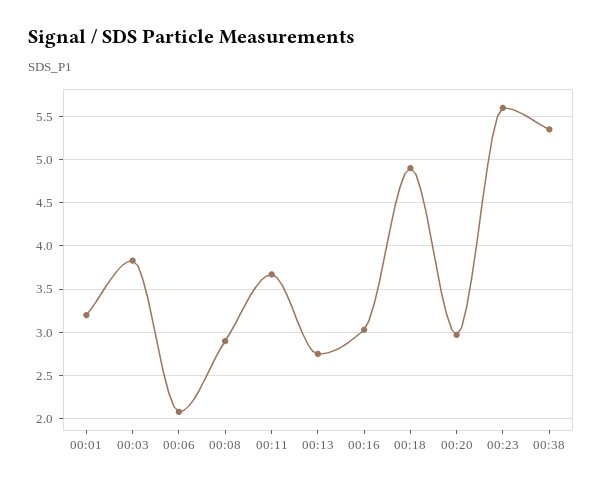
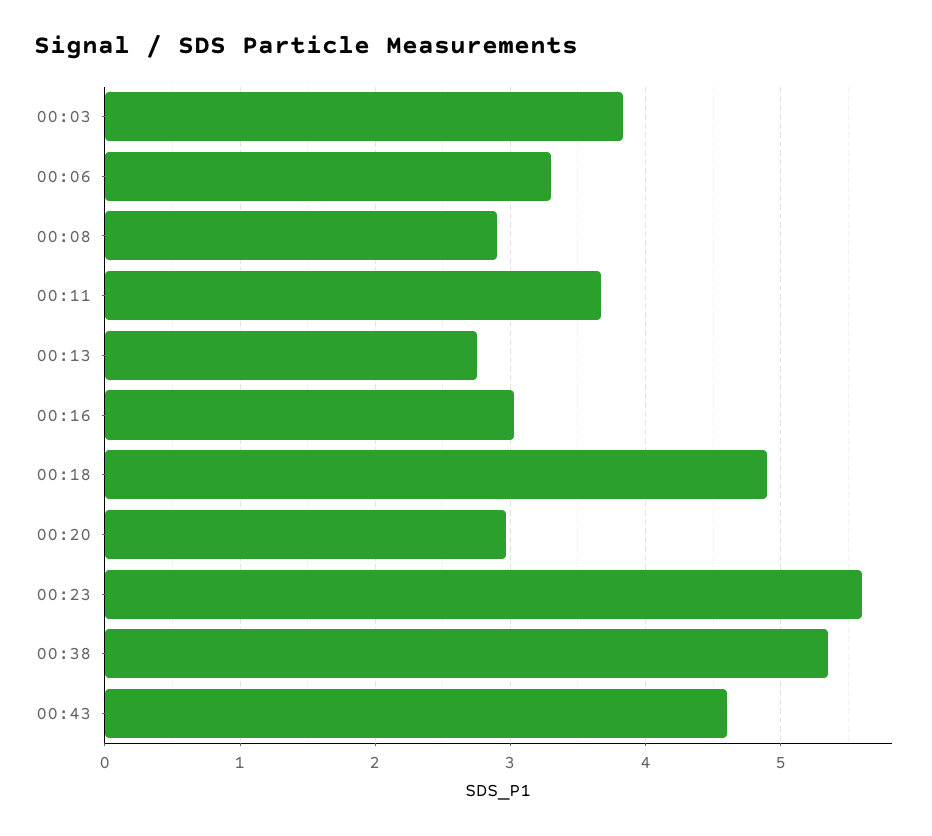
00:01: 3.2 -> none
00:06: 2.1 -> 3.3
00:43: none -> 4.6

